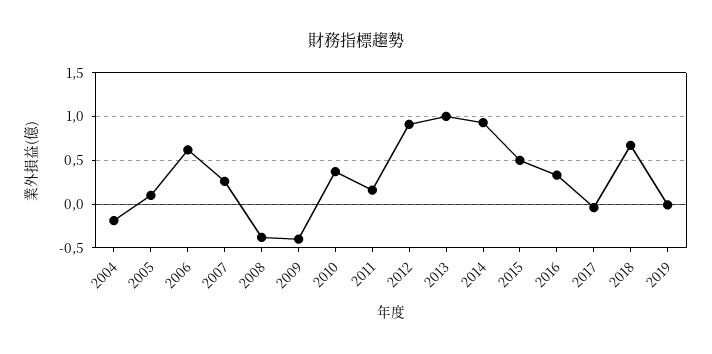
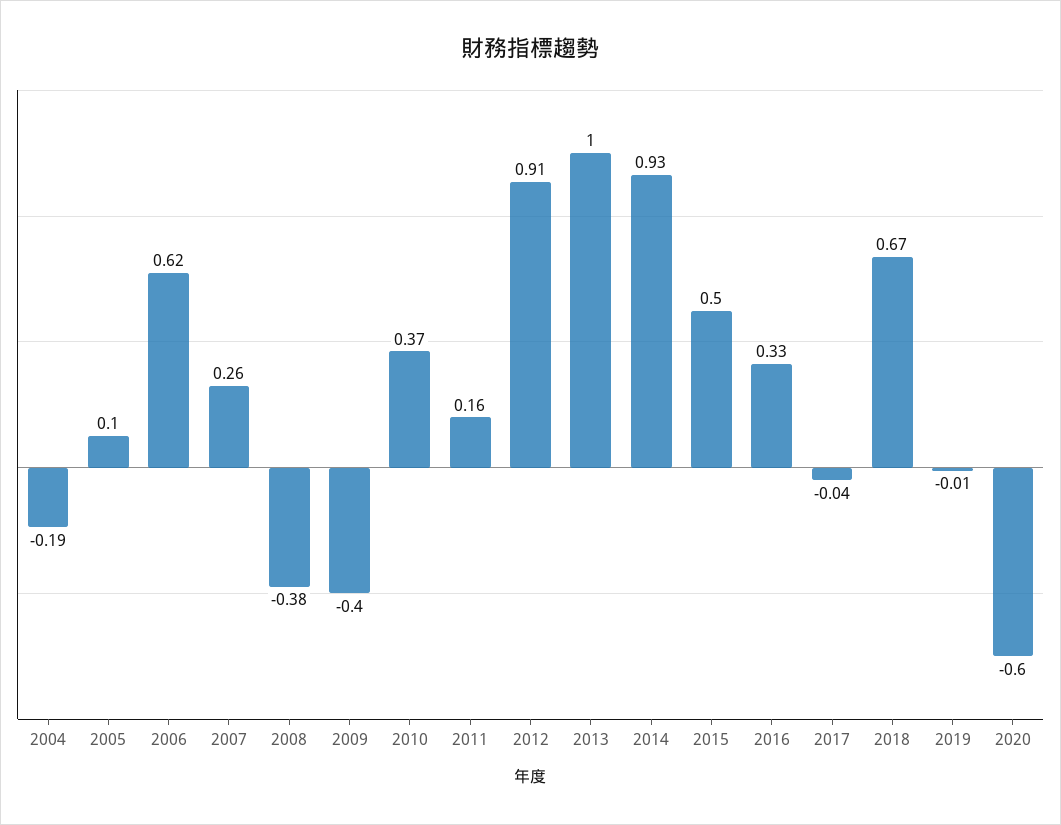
2020: none -> -0.6

